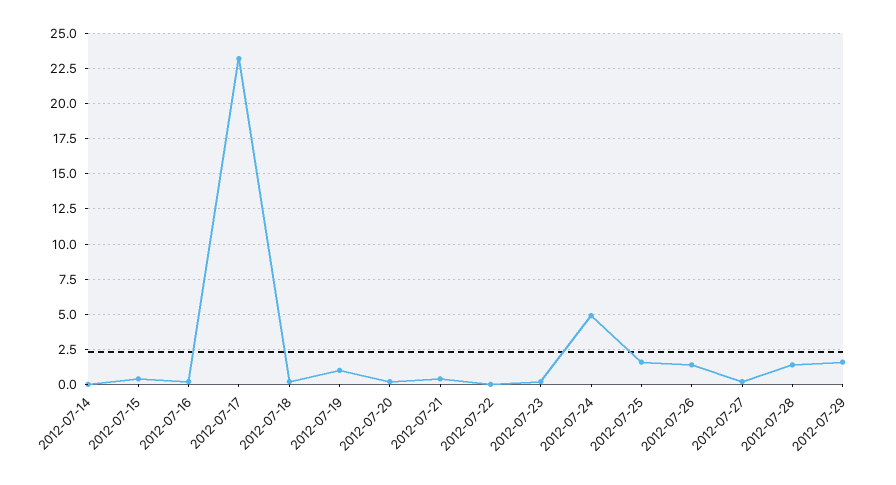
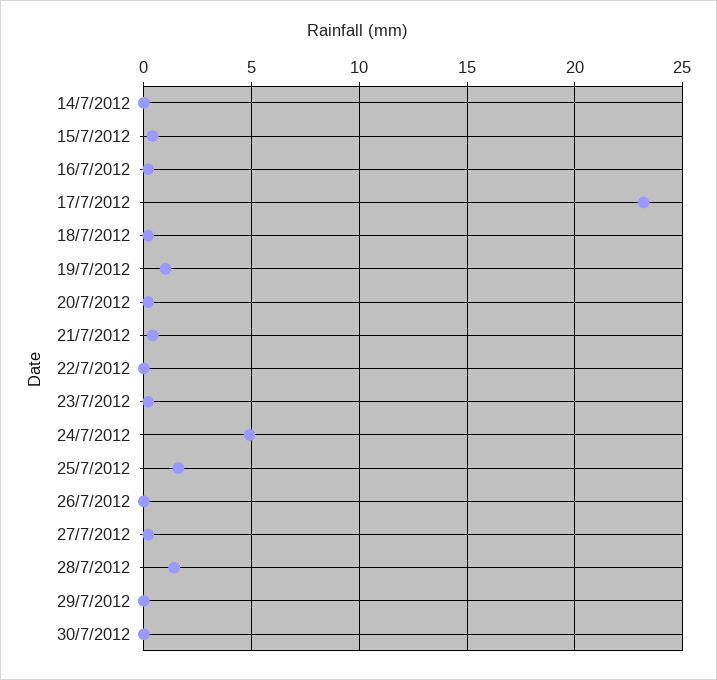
2012-07-26: 1.5 -> 0
2012-07-29: 1.5 -> 0
30/7/2012: none -> 0

